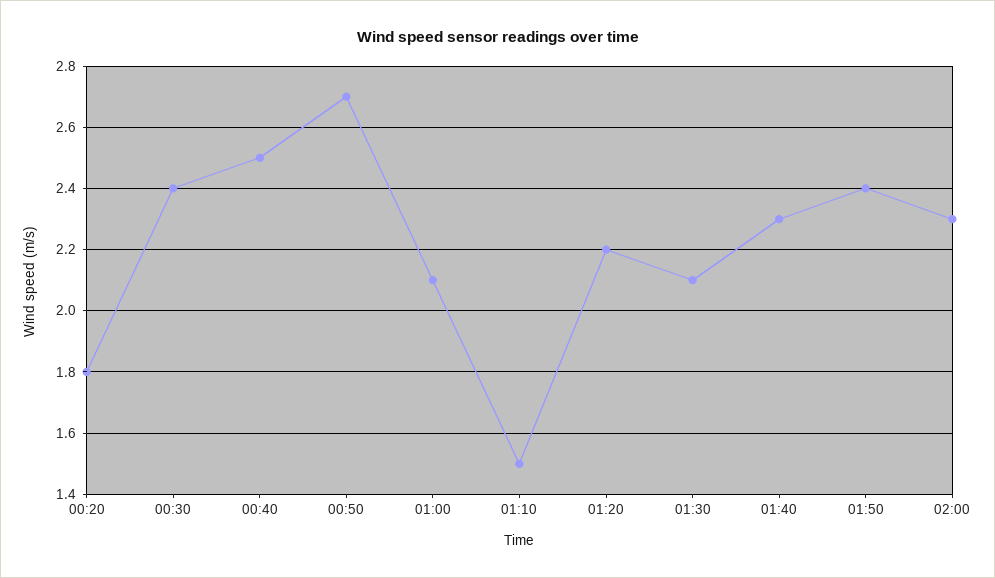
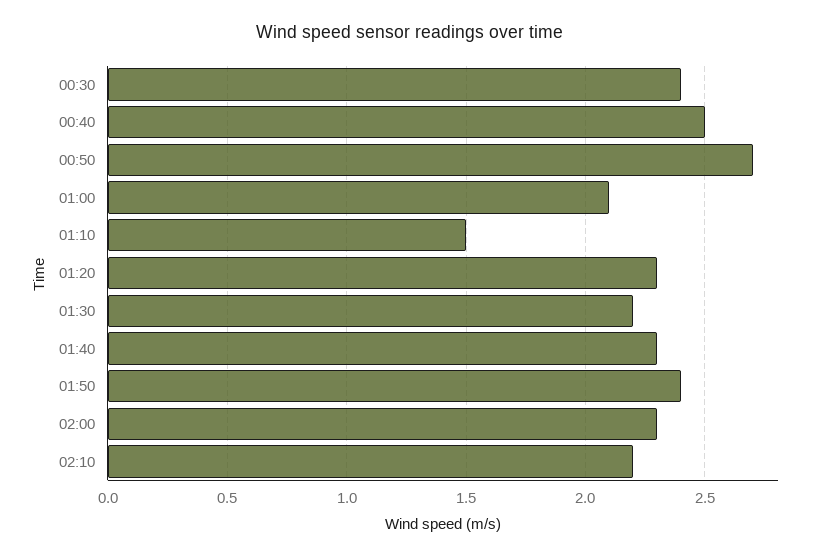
00:20: 1.8 -> none
01:20: 2.2 -> 2.3
01:30: 2.1 -> 2.2
02:10: none -> 2.2

